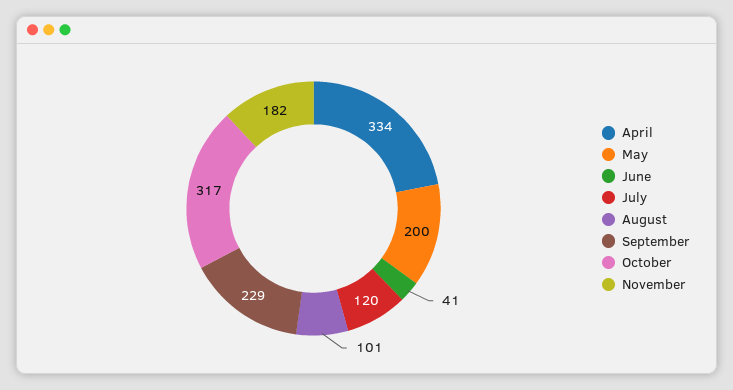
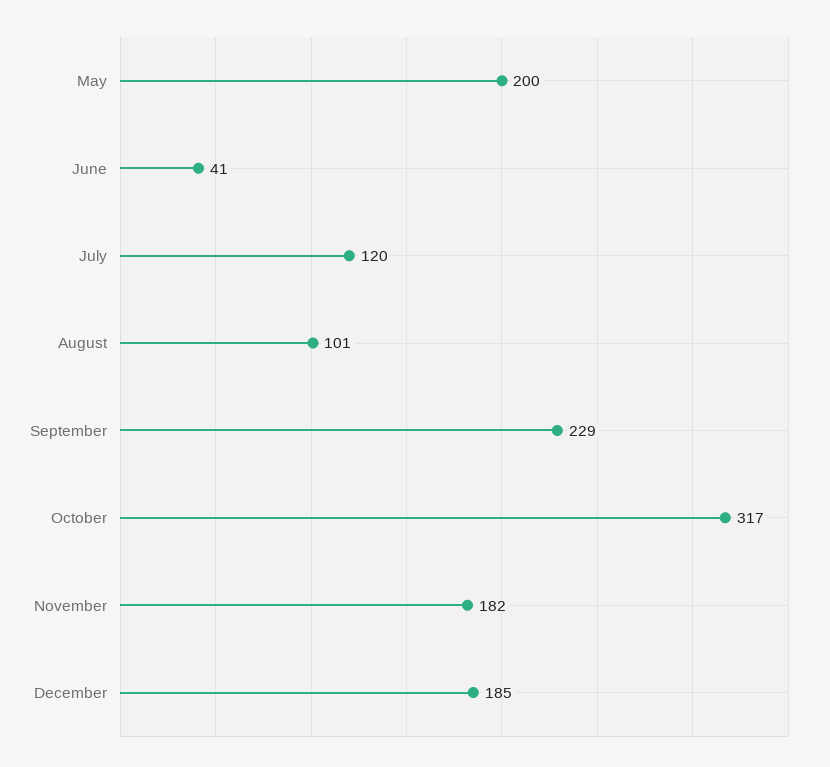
April: 334 -> none
December: none -> 185

